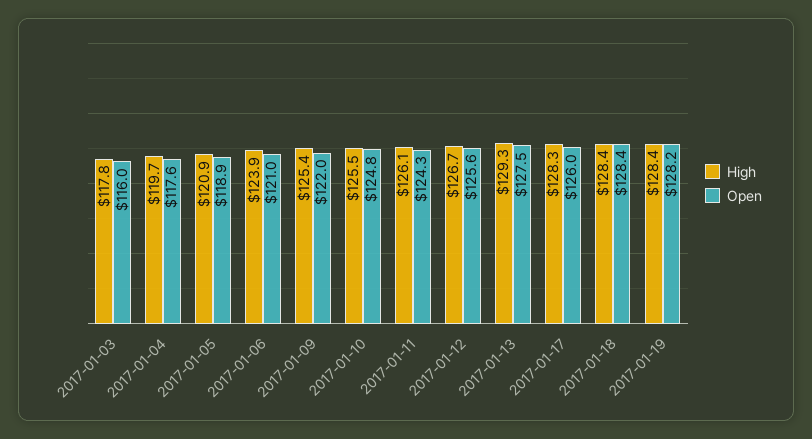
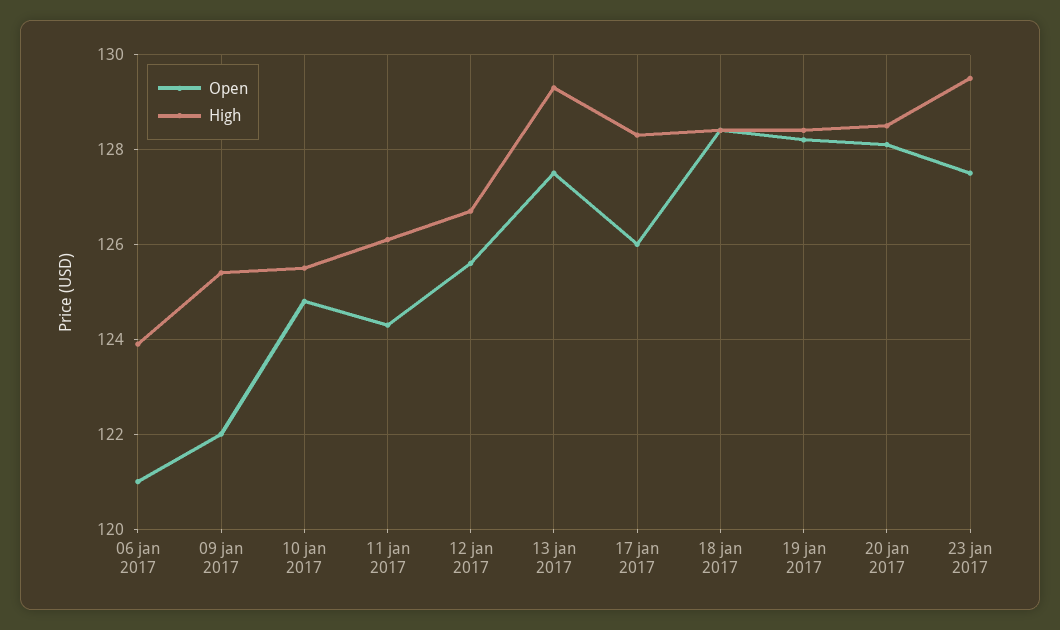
High, 2017-01-03: 117.8 -> none
Open, 2017-01-03: 116 -> none
High, 2017-01-04: 119.7 -> none
Open, 2017-01-04: 117.6 -> none
High, 2017-01-05: 120.9 -> none
Open, 2017-01-05: 118.9 -> none
Open, 20 jan 2017: none -> 128
High, 20 jan 2017: none -> 128.5
Open, 23 jan 2017: none -> 127.5
High, 23 jan 2017: none -> 129.5

